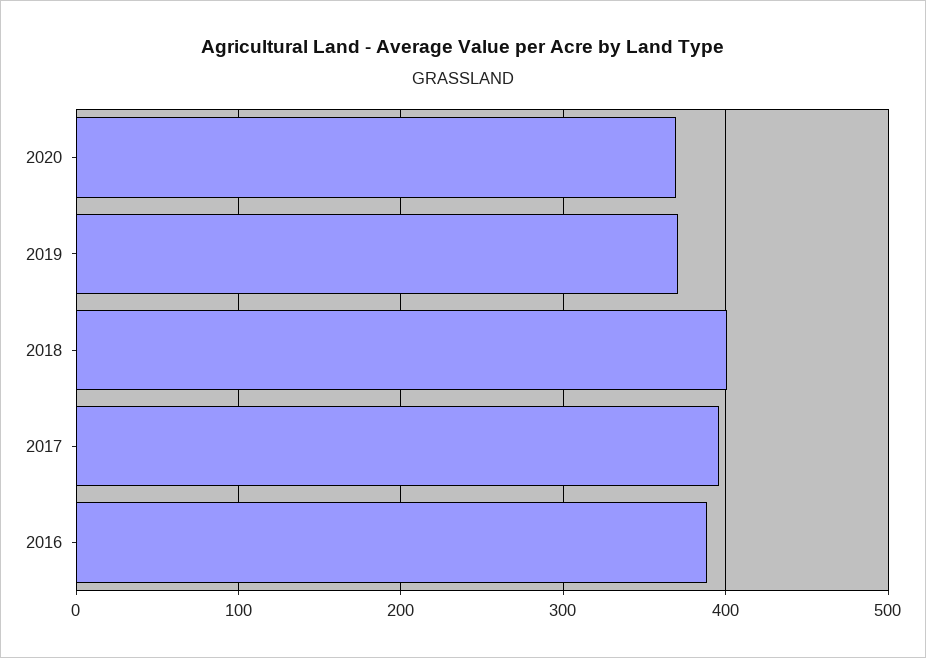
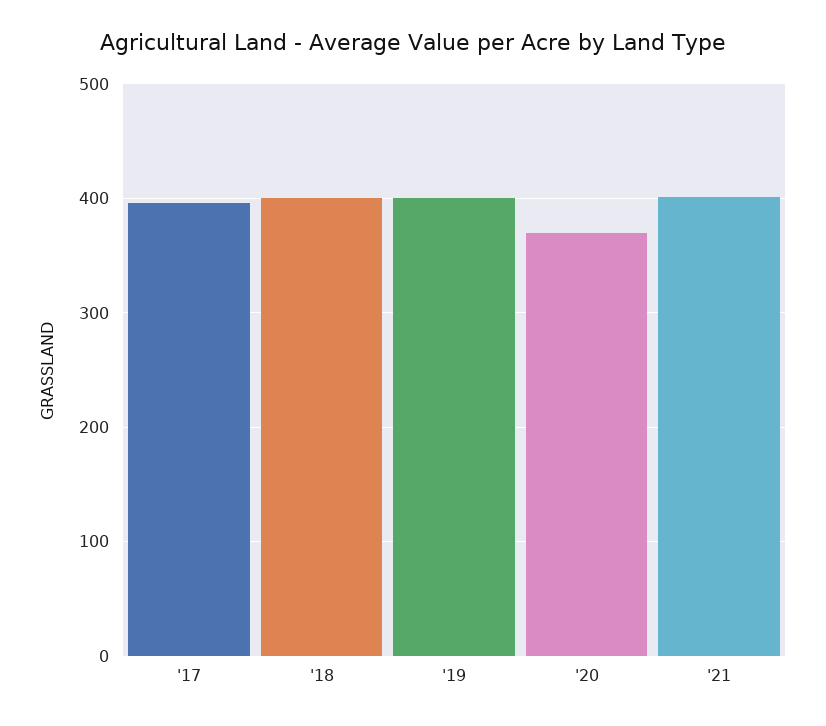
2019: 370 -> 400
2016: 390 -> none
'21: none -> 400

